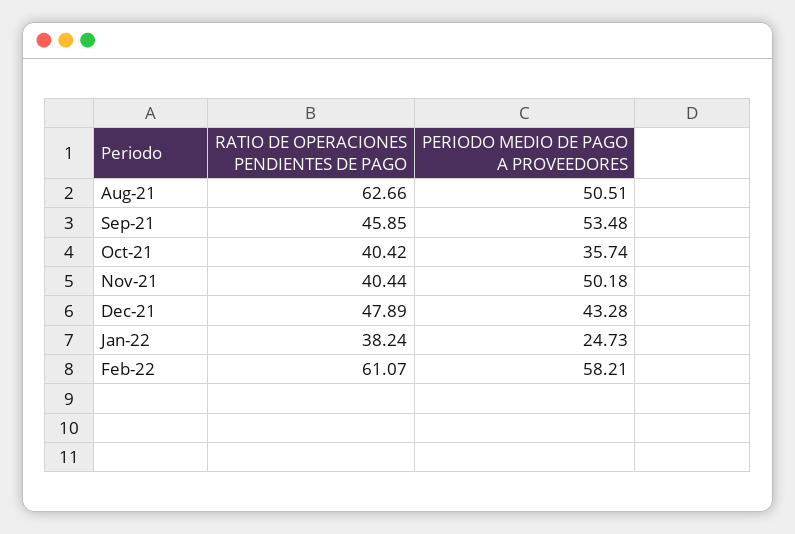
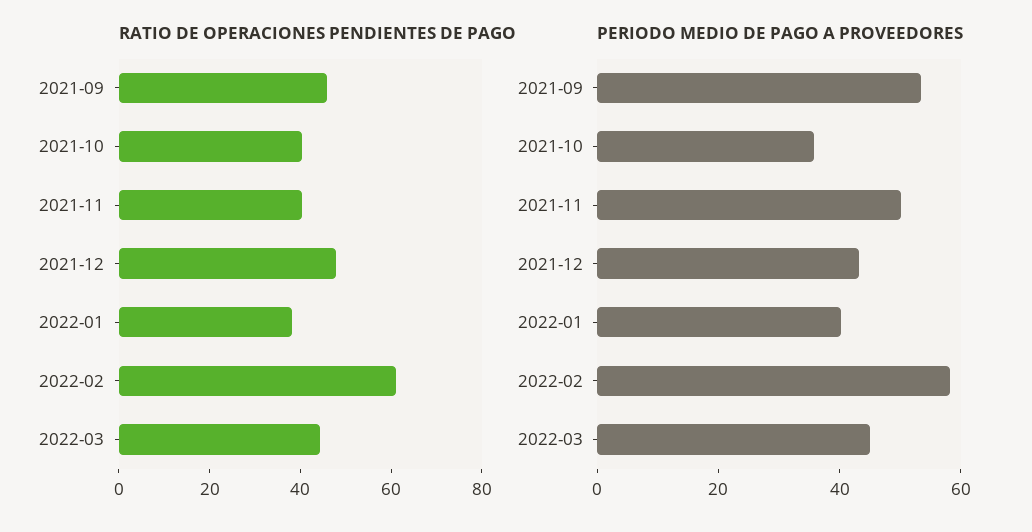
RATIO DE OPERACIONES PENDIENTES DE PAGO, Aug-21: 62.66 -> none
PERIODO MEDIO DE PAGO A PROVEEDORES, Aug-21: 50.51 -> none
PERIODO MEDIO DE PAGO A PROVEEDORES, Jan-22: 24.73 -> 40
RATIO DE OPERACIONES PENDIENTES DE PAGO, 2022-03: none -> 45
PERIODO MEDIO DE PAGO A PROVEEDORES, 2022-03: none -> 45

